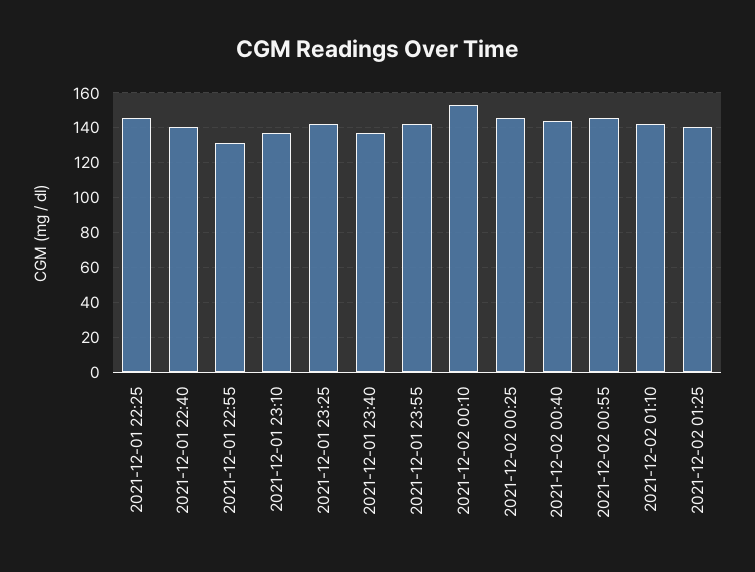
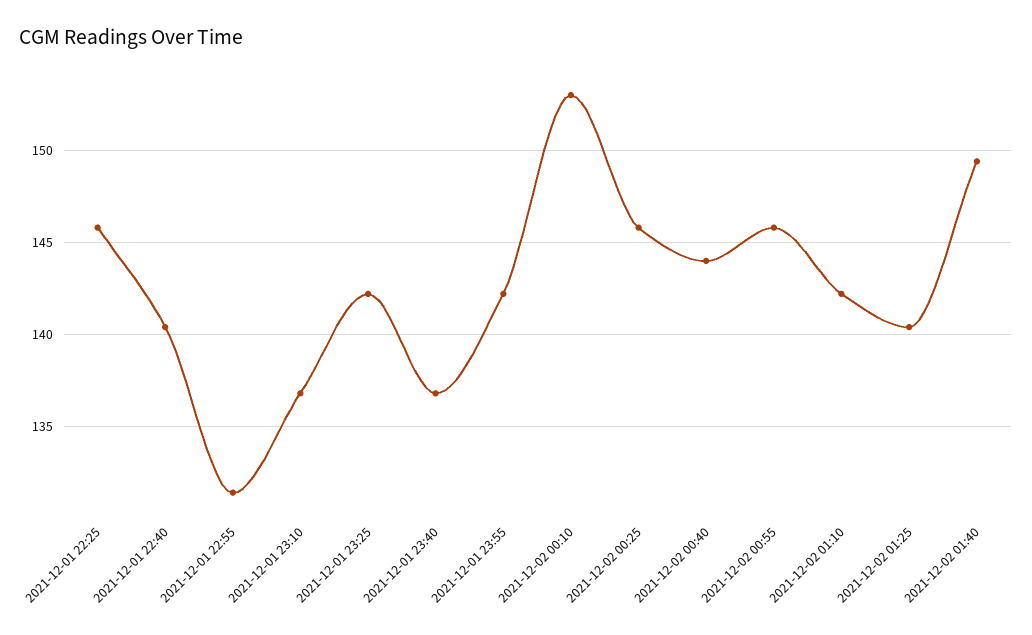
2021-12-02 01:40: none -> 149.5

